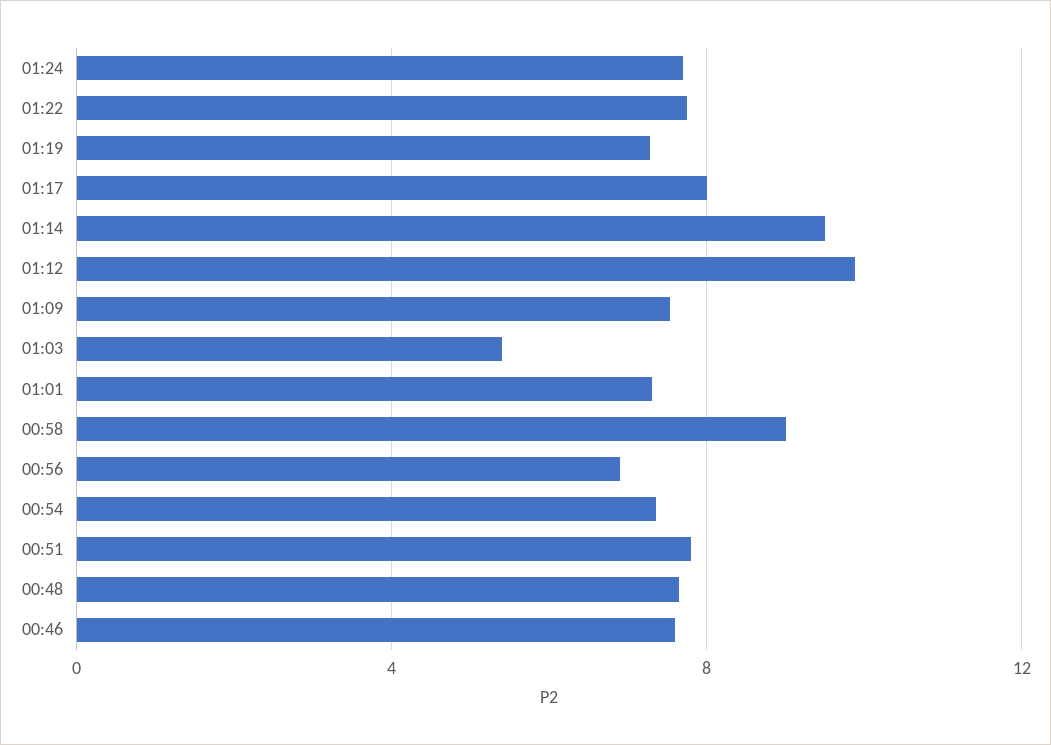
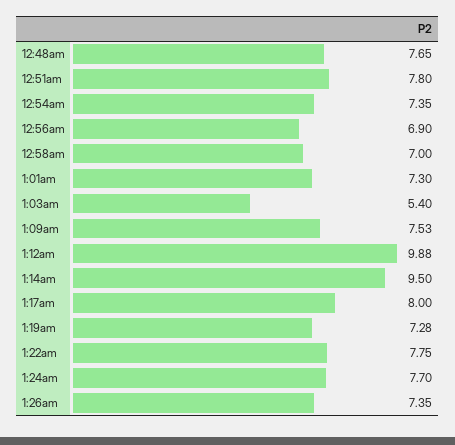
00:58: 9 -> 7
00:46: 7.5 -> none
1:26am: none -> 7.35

